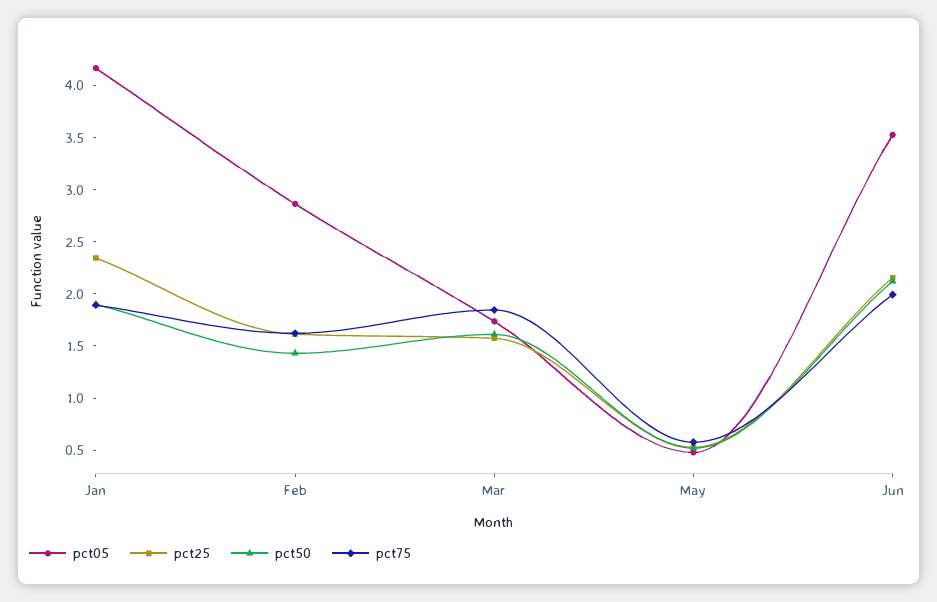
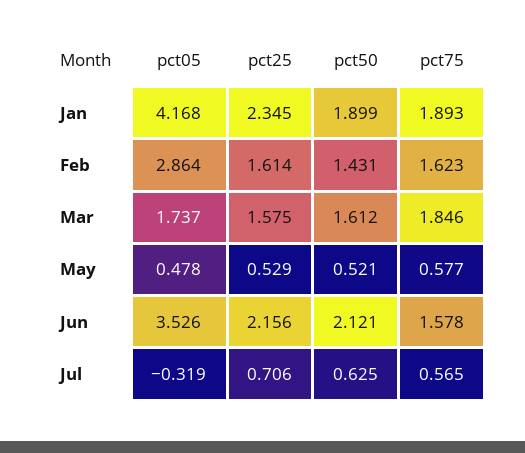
pct75, Jun: 2 -> 1.578
pct05, Jul: none -> -0.319
pct25, Jul: none -> 0.706
pct50, Jul: none -> 0.625
pct75, Jul: none -> 0.565

